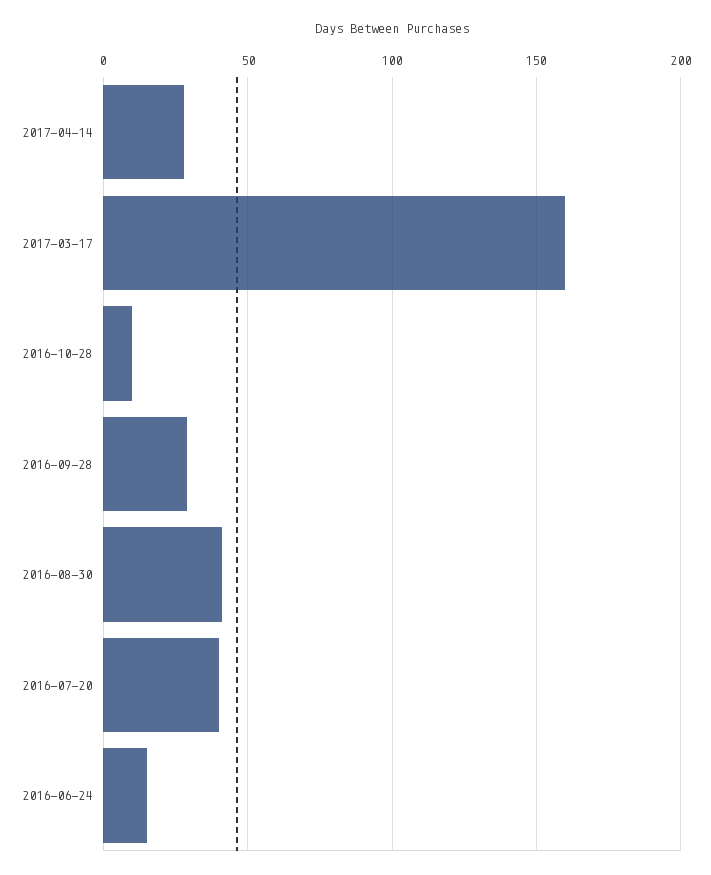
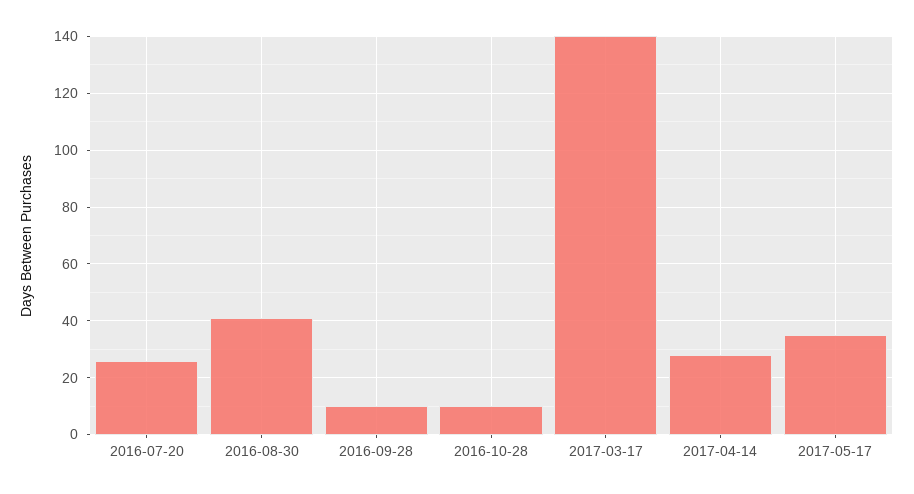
2017-03-17: 160 -> 140
2016-09-28: 30 -> 10
2016-07-20: 40 -> 25
2016-06-24: 15 -> none
2017-05-17: none -> 35

